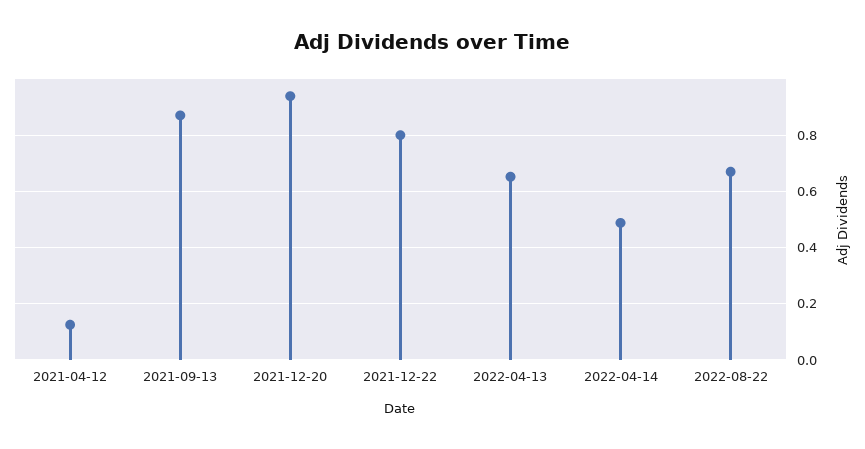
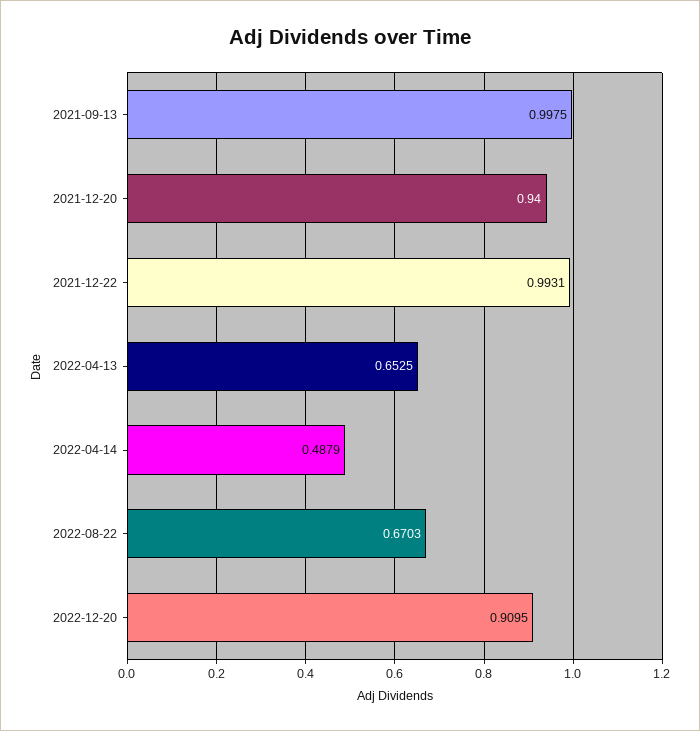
2021-04-12: 0.125 -> none
2021-09-13: 0.875 -> 0.9975
2021-12-22: 0.8 -> 0.9931
2022-12-20: none -> 0.9095

